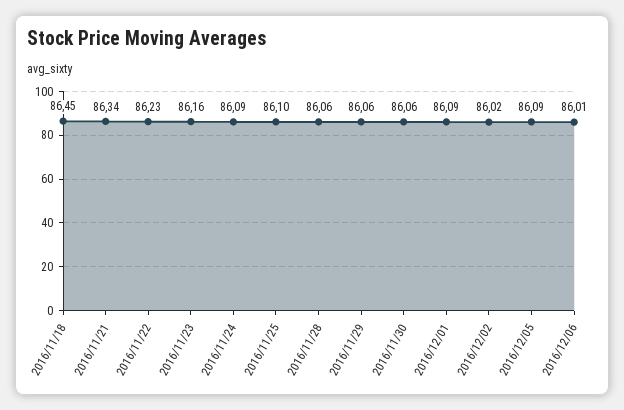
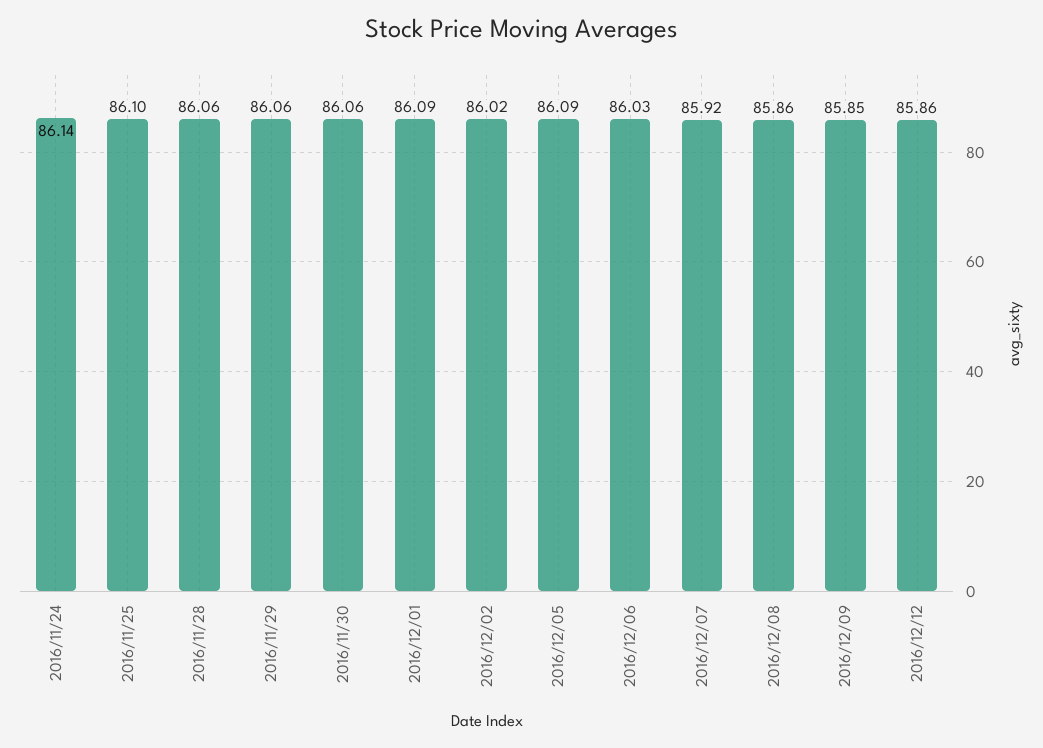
2016/11/18: 86.45 -> none
2016/11/21: 86.34 -> none
2016/11/22: 86.23 -> none
2016/11/23: 86.16 -> none
2016/11/24: 86.09 -> 86.14
2016/12/06: 86.01 -> 86.03
2016/12/07: none -> 85.92
2016/12/08: none -> 85.86
2016/12/09: none -> 85.85
2016/12/12: none -> 85.86

